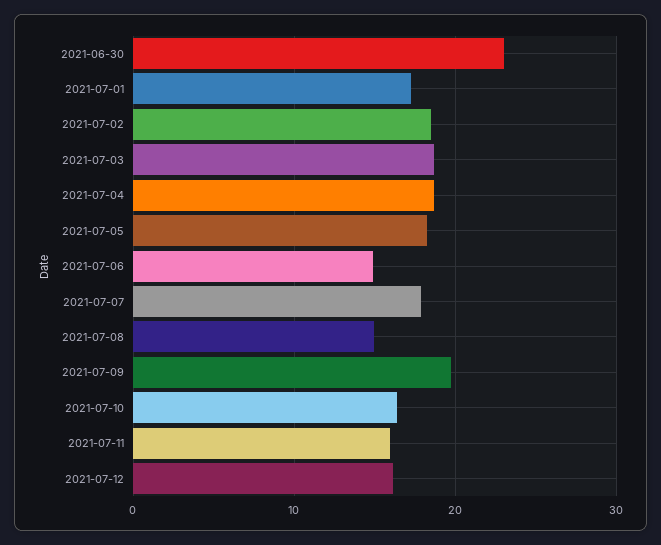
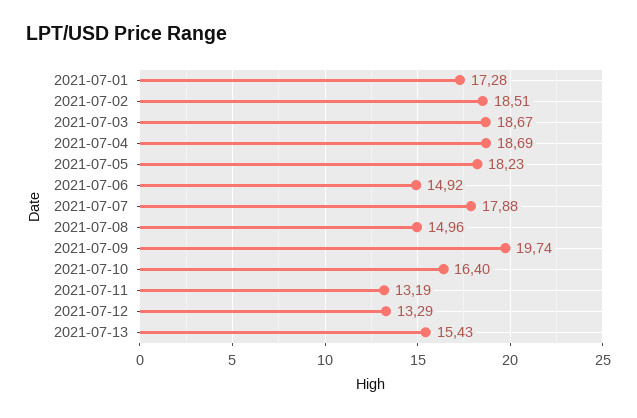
2021-06-30: 23 -> none
2021-07-11: 16 -> 13.19
2021-07-12: 16 -> 13.29
2021-07-13: none -> 15.43

